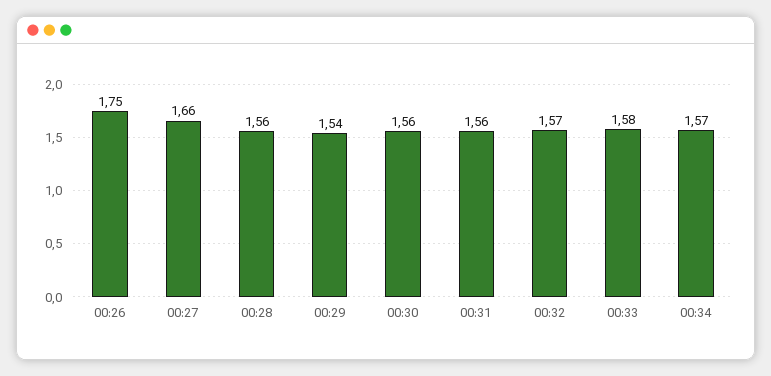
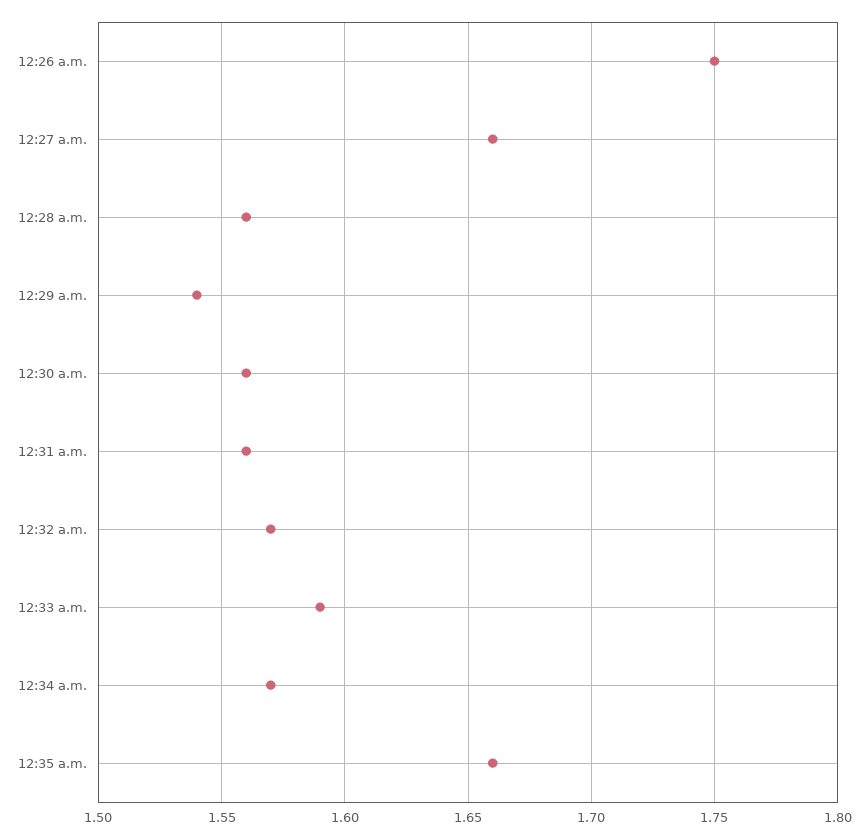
00:33: 1.58 -> 1.59
12:35 a.m.: none -> 1.66

